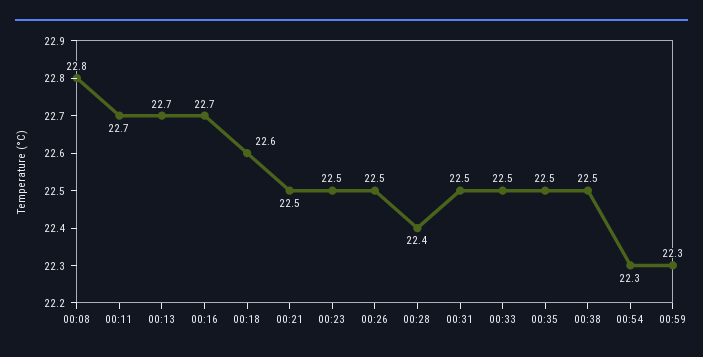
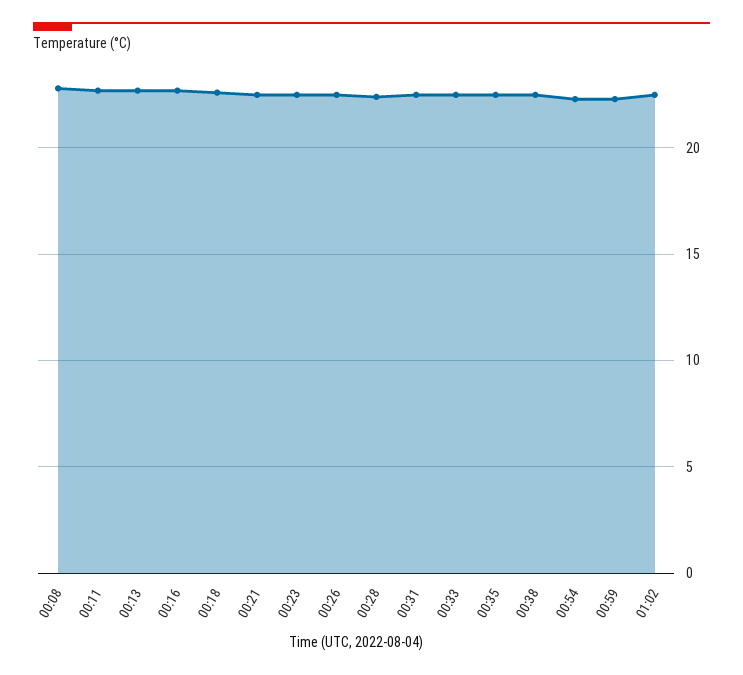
01:02: none -> 22.5

